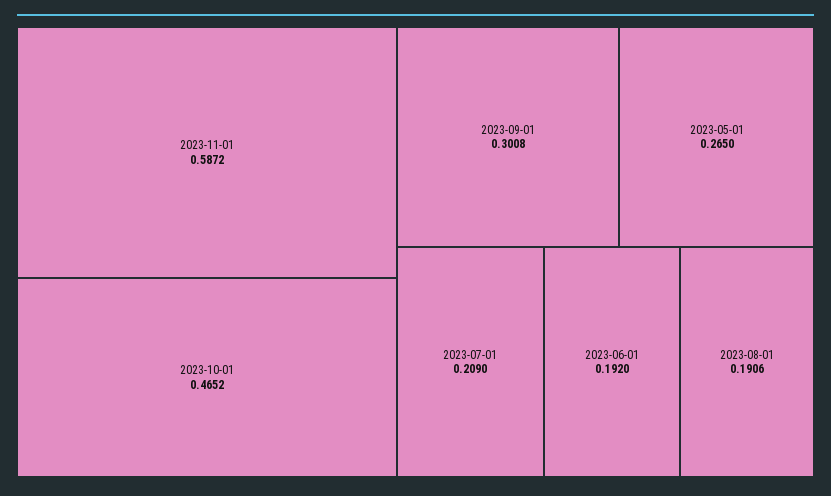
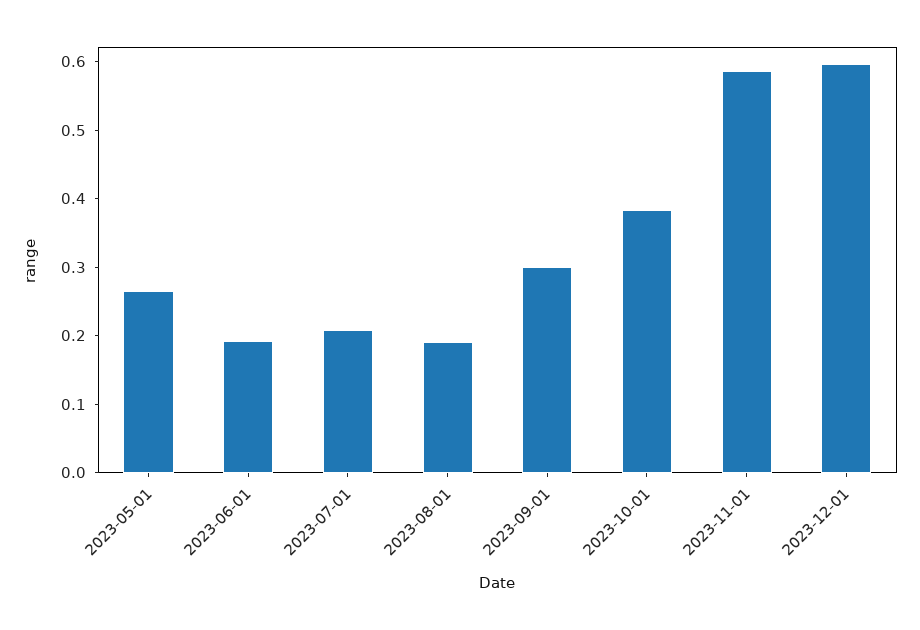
2023-10-01: 0.4652 -> 0.38
2023-12-01: none -> 0.6

